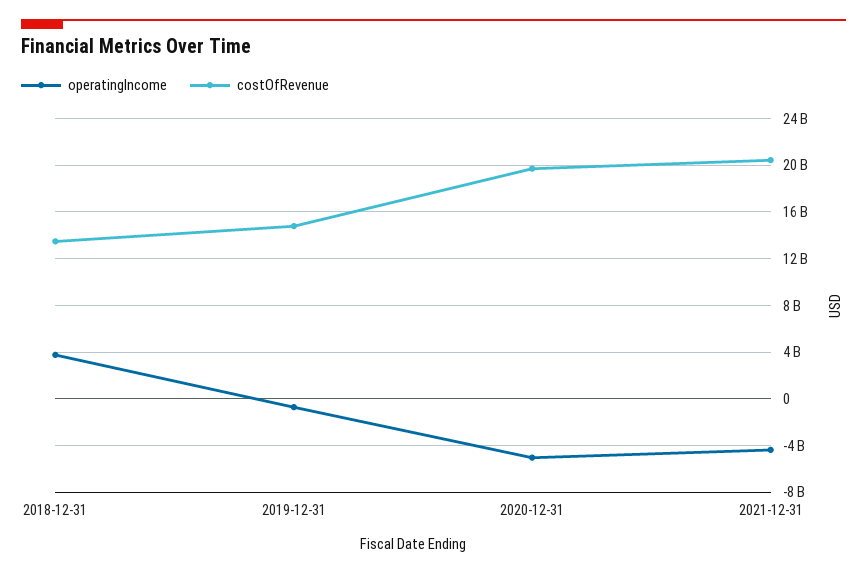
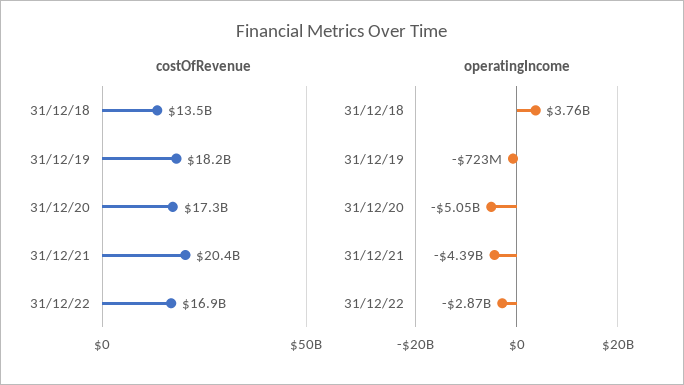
costOfRevenue, 2019-12-31: 15000000000 -> 18200000000
costOfRevenue, 2020-12-31: 20000000000 -> 17300000000
costOfRevenue, 31/12/22: none -> 16900000000
operatingIncome, 31/12/22: none -> -2870000000

